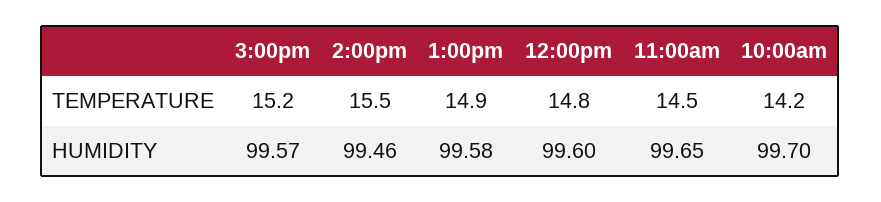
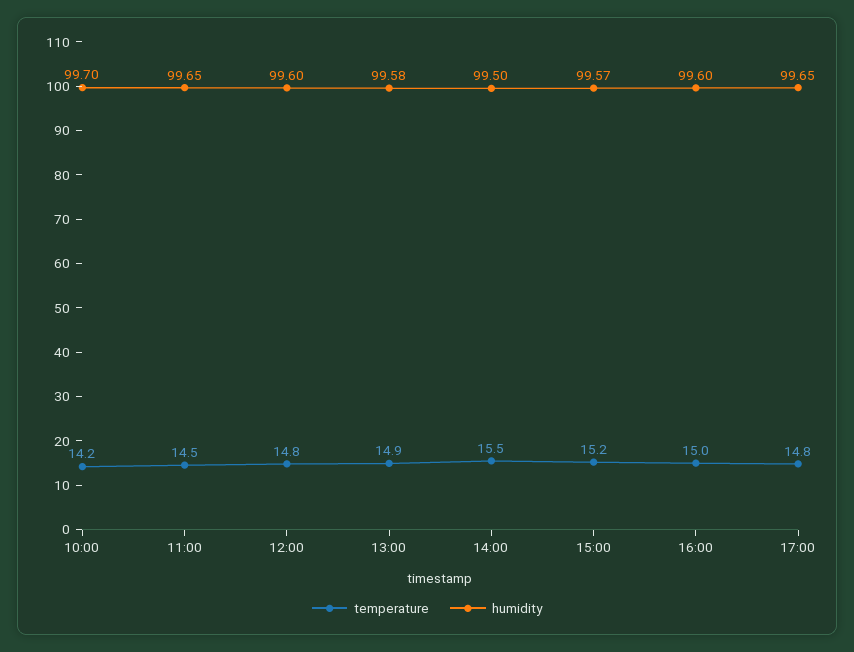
HUMIDITY, 2:00pm: 99.46 -> 99.5
TEMPERATURE, 16:00: none -> 15
HUMIDITY, 16:00: none -> 99.6
TEMPERATURE, 17:00: none -> 14.8
HUMIDITY, 17:00: none -> 99.65

